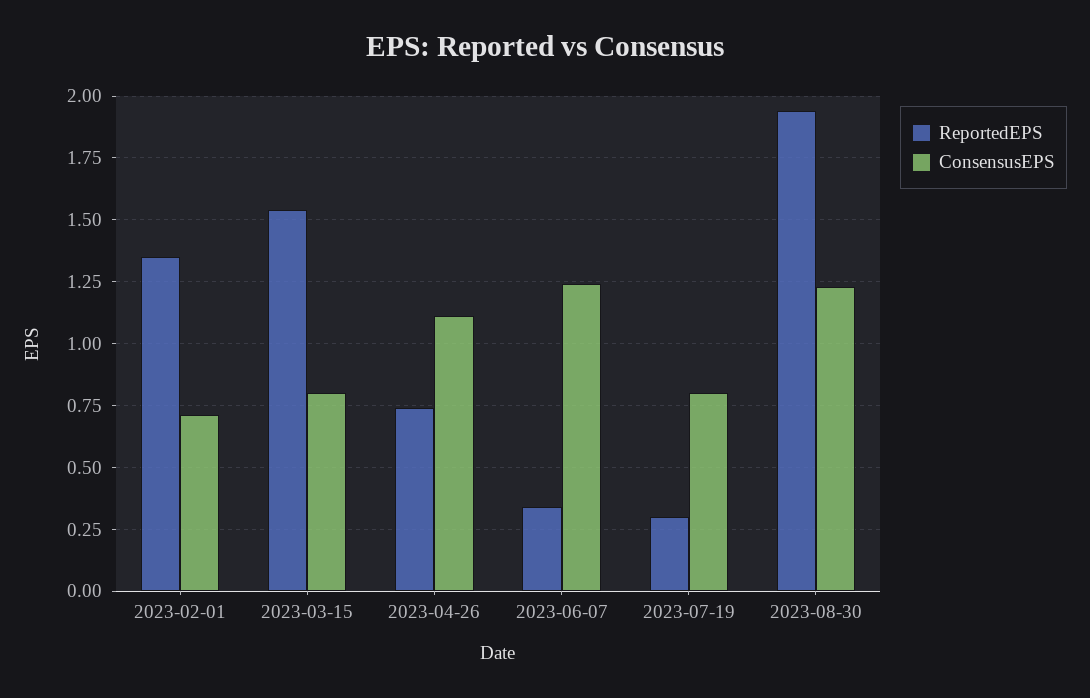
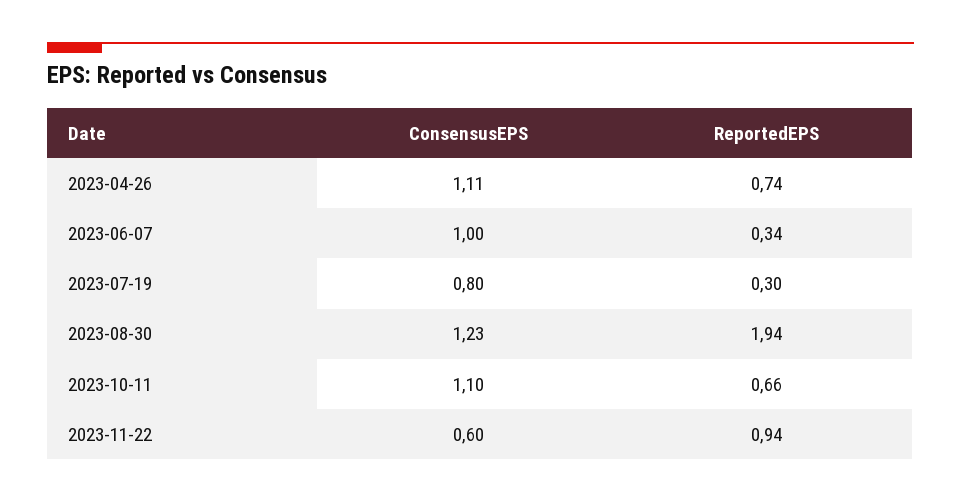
ReportedEPS, 2023-02-01: 1.35 -> none
ConsensusEPS, 2023-02-01: 0.7 -> none
ReportedEPS, 2023-03-15: 1.55 -> none
ConsensusEPS, 2023-03-15: 0.8 -> none
ConsensusEPS, 2023-06-07: 1.25 -> 1
ConsensusEPS, 2023-10-11: none -> 1.1
ReportedEPS, 2023-10-11: none -> 0.66
ConsensusEPS, 2023-11-22: none -> 0.6
ReportedEPS, 2023-11-22: none -> 0.94

